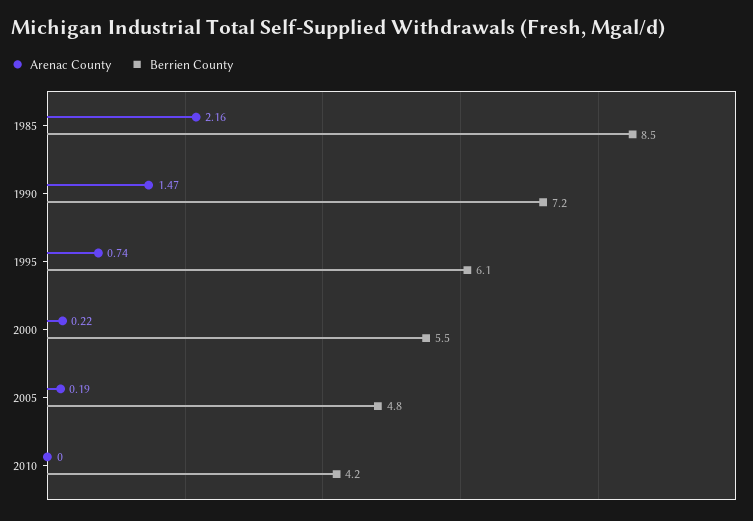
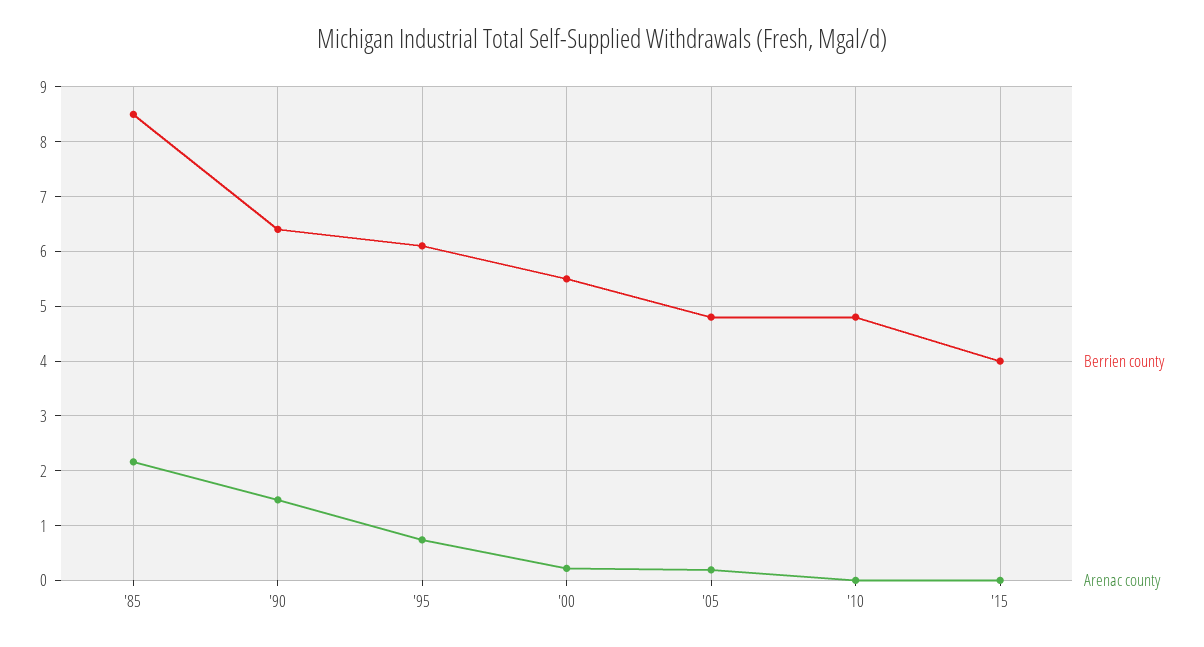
Berrien County, 1990: 7.2 -> 6.4
Berrien County, 2010: 4.2 -> 4.8
Berrien County, '15: none -> 4
Arenac County, '15: none -> 0

